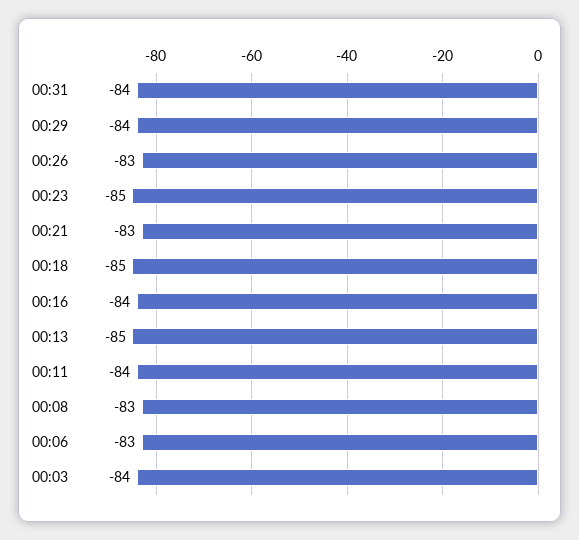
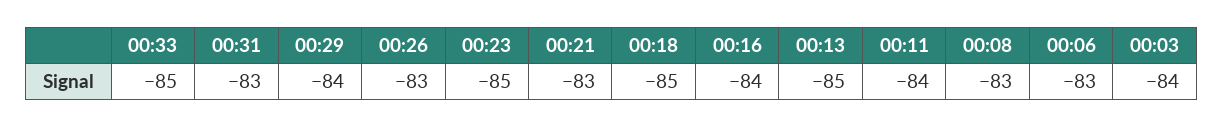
00:31: -84 -> -83
00:33: none -> -85

